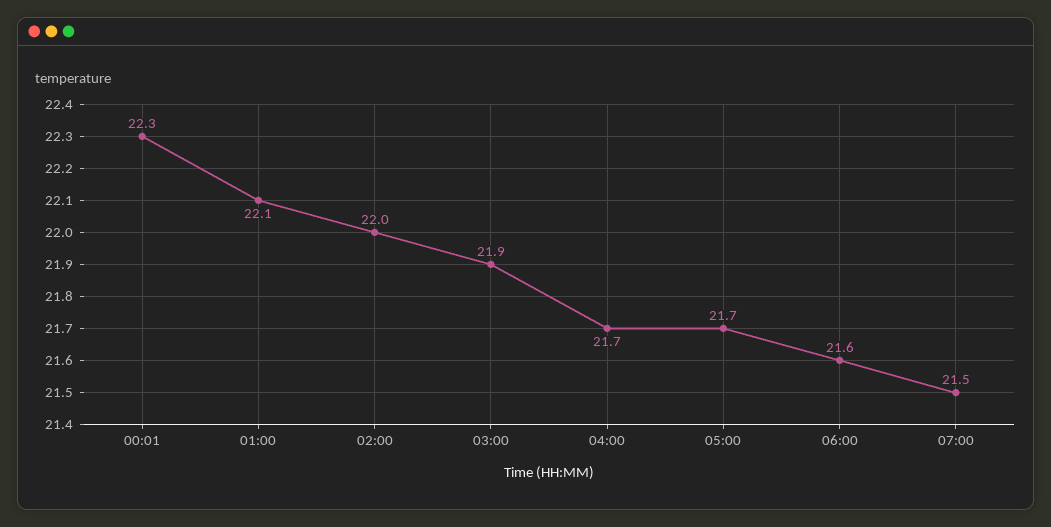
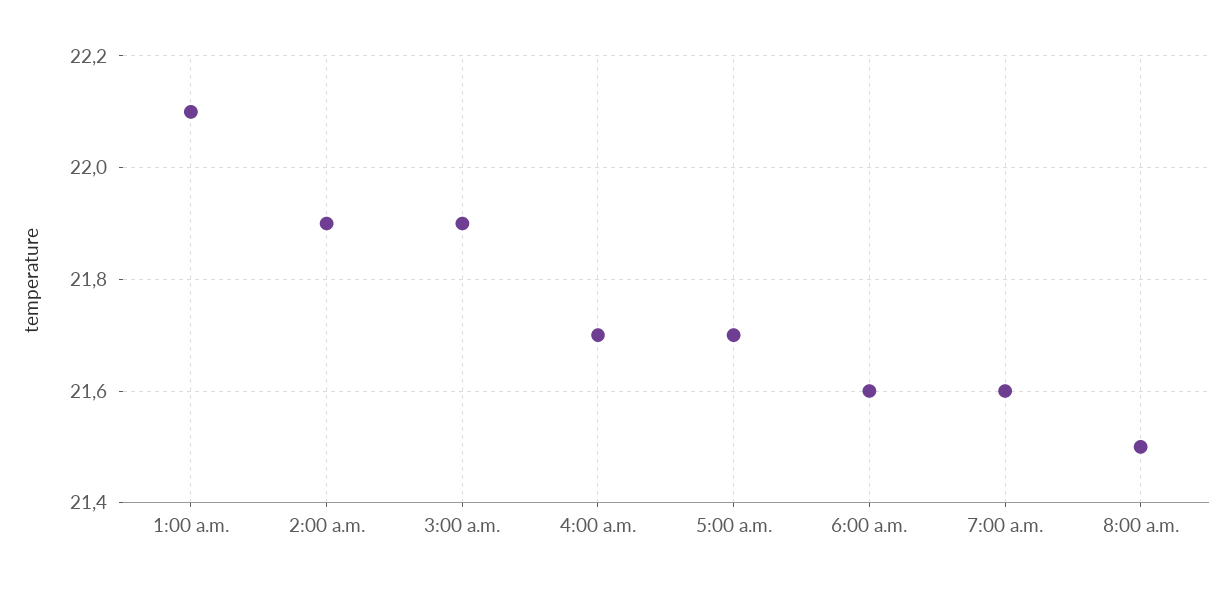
00:01: 22.3 -> none
02:00: 22 -> 21.9
07:00: 21.5 -> 21.6
8:00 a.m.: none -> 21.5

